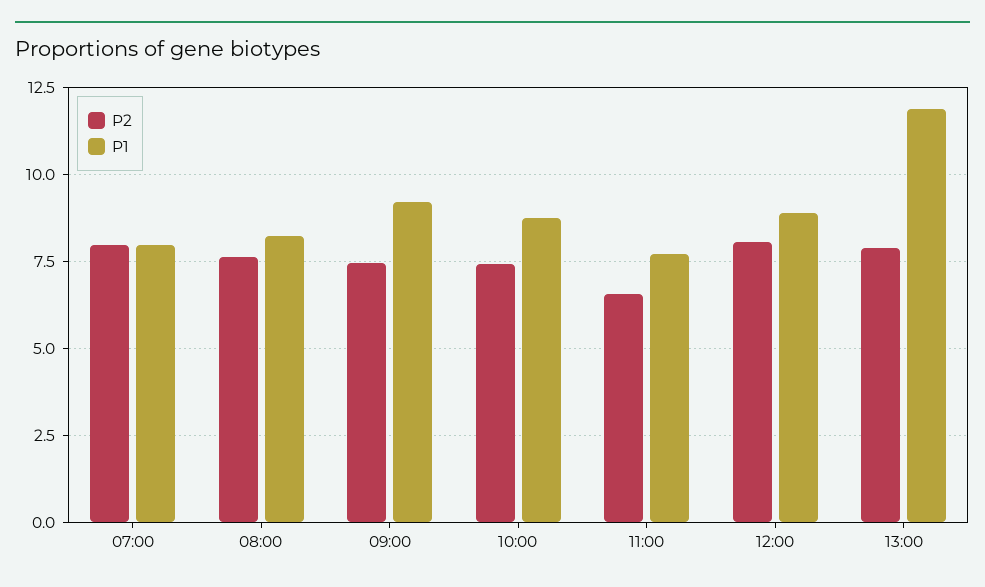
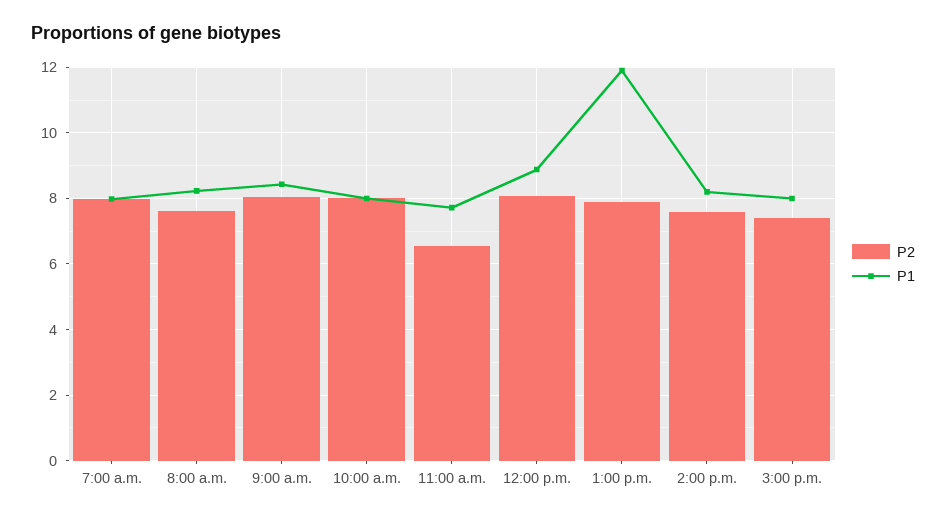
P2, 09:00: 7.5 -> 8
P1, 09:00: 9.25 -> 8.4
P2, 10:00: 7.5 -> 8
P1, 10:00: 8.75 -> 8
P2, 2:00 p.m.: none -> 7.6
P1, 2:00 p.m.: none -> 8.2
P2, 3:00 p.m.: none -> 7.4
P1, 3:00 p.m.: none -> 8

